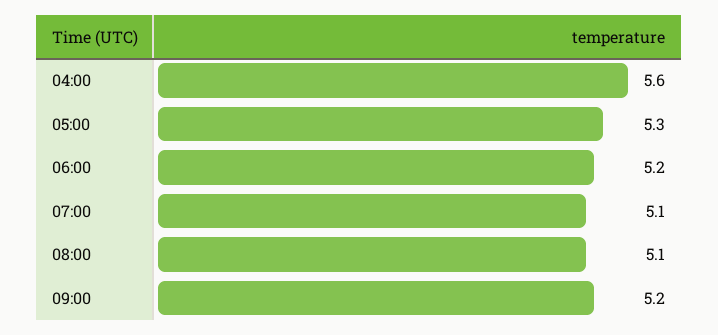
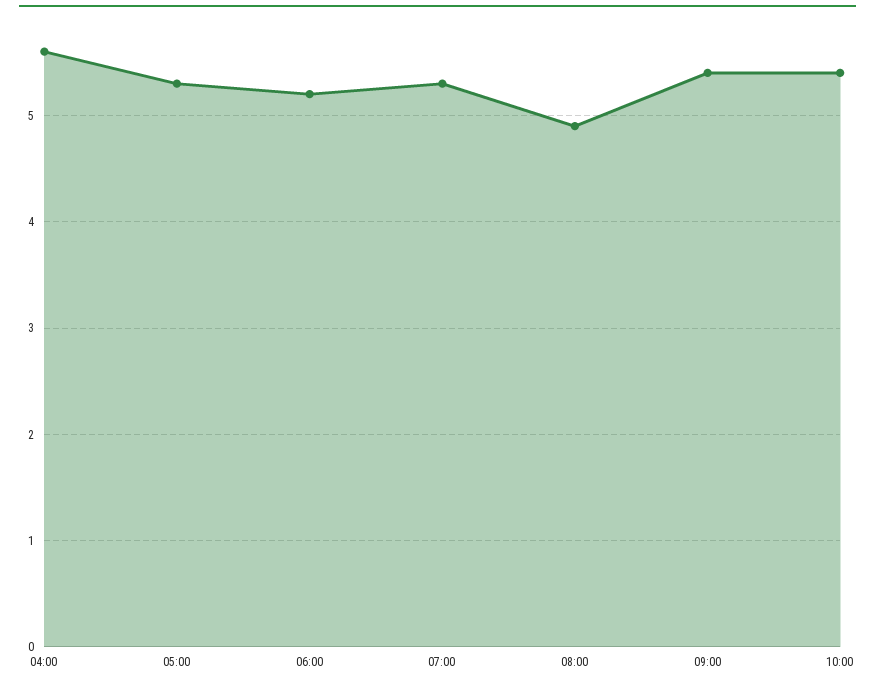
07:00: 5.1 -> 5.3
08:00: 5.1 -> 4.9
09:00: 5.2 -> 5.4
10:00: none -> 5.4

